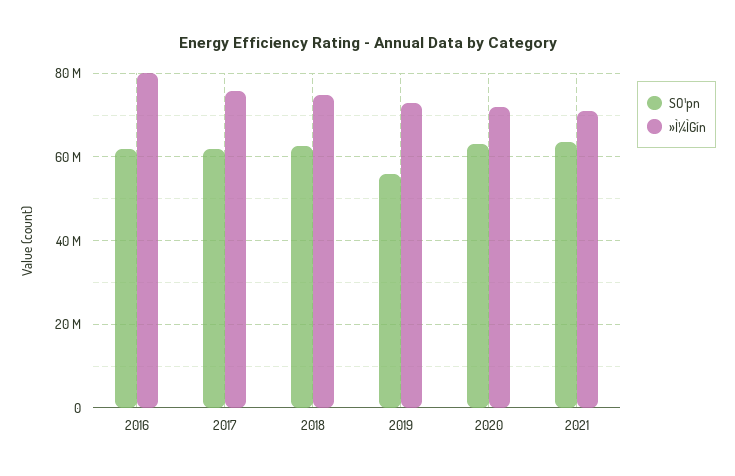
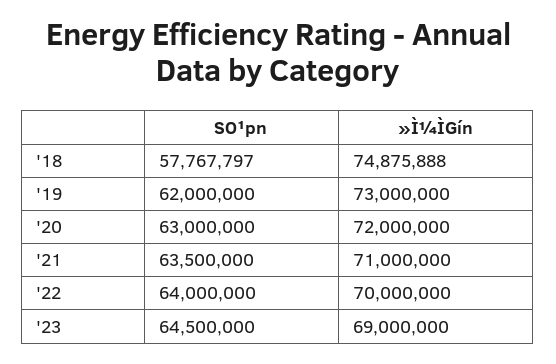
SO¹pn, 2016: 62000000 -> none
»Ì¼ÌGín, 2016: 80000000 -> none
SO¹pn, 2017: 62000000 -> none
»Ì¼ÌGín, 2017: 76000000 -> none
SO¹pn, 2018: 62000000 -> 57767797
SO¹pn, 2019: 56000000 -> 62000000
SO¹pn, '22: none -> 64000000
»Ì¼ÌGín, '22: none -> 70000000
SO¹pn, '23: none -> 64500000
»Ì¼ÌGín, '23: none -> 69000000

